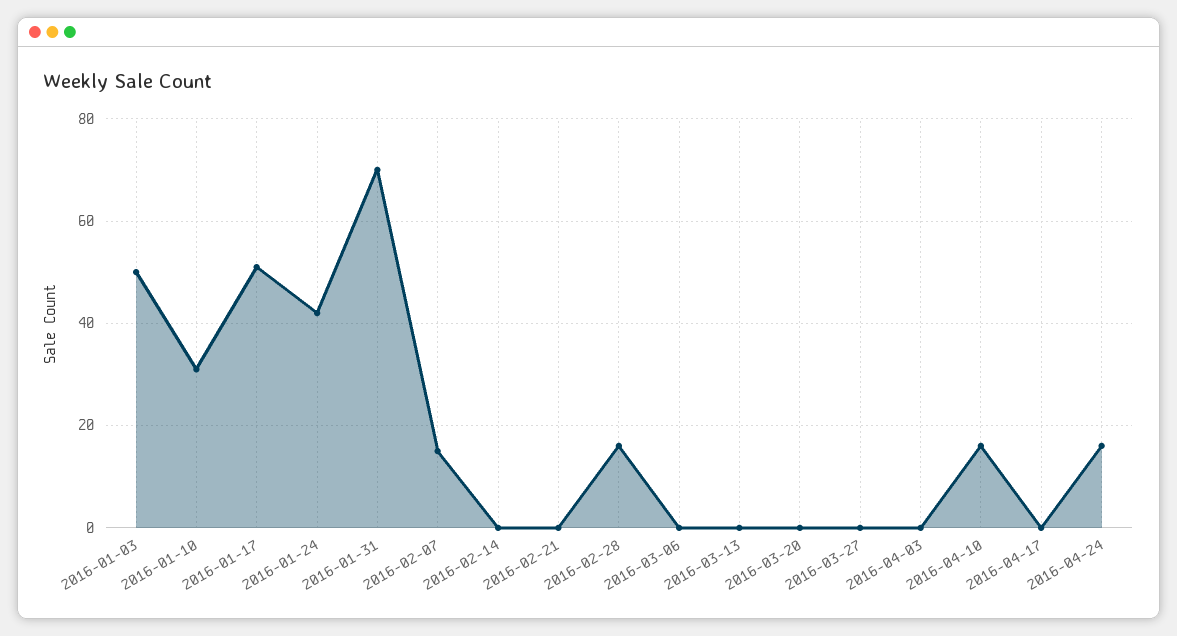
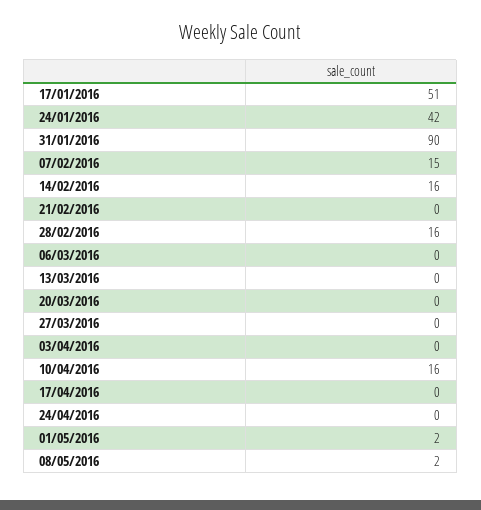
2016-01-03: 50 -> none
2016-01-10: 30 -> none
2016-01-31: 70 -> 90
2016-02-14: 0 -> 16
2016-04-24: 15 -> 0
01/05/2016: none -> 2
08/05/2016: none -> 2

